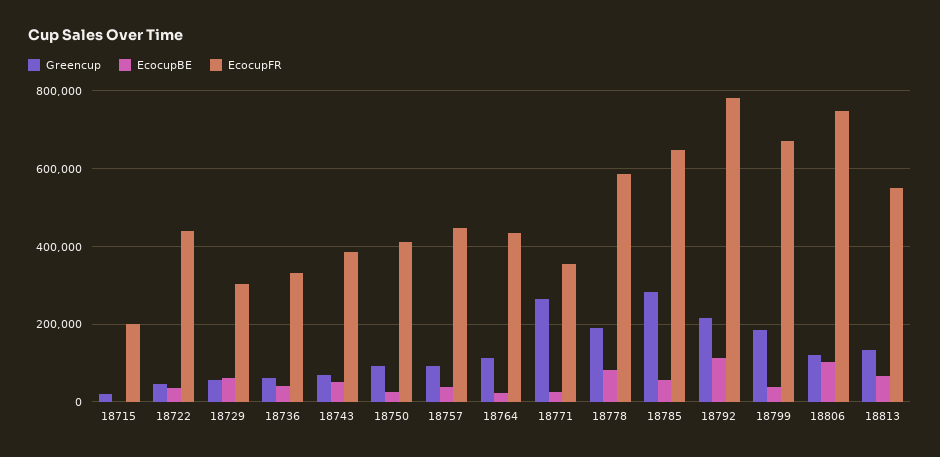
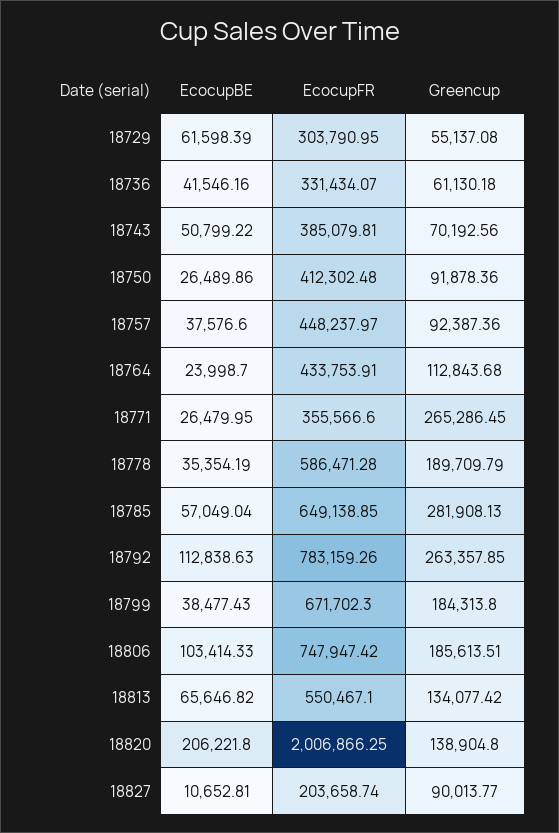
Greencup, 18715: 20000 -> none
EcocupBE, 18715: 0 -> none
EcocupFR, 18715: 200000 -> none
Greencup, 18722: 40000 -> none
EcocupBE, 18722: 40000 -> none
EcocupFR, 18722: 440000 -> none
EcocupBE, 18778: 80000 -> 35354.19
Greencup, 18792: 220000 -> 263357.85
Greencup, 18806: 120000 -> 185613.51
EcocupBE, 18820: none -> 206221.8
EcocupFR, 18820: none -> 2006866.25
Greencup, 18820: none -> 138904.8
EcocupBE, 18827: none -> 10652.81
EcocupFR, 18827: none -> 203658.74
Greencup, 18827: none -> 90013.77

